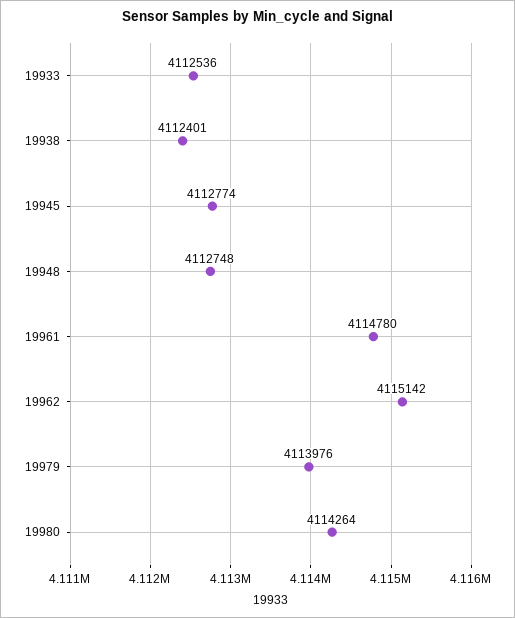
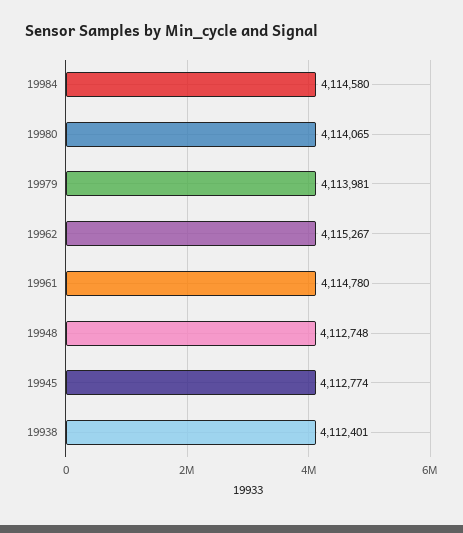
19933: 4112536 -> none
19962: 4115142 -> 4115267
19979: 4113976 -> 4113981
19980: 4114264 -> 4114065
19984: none -> 4114580

